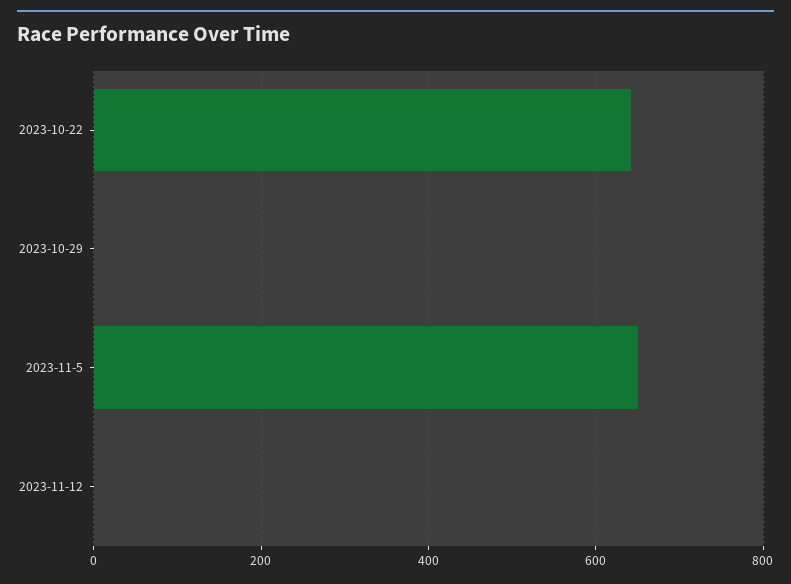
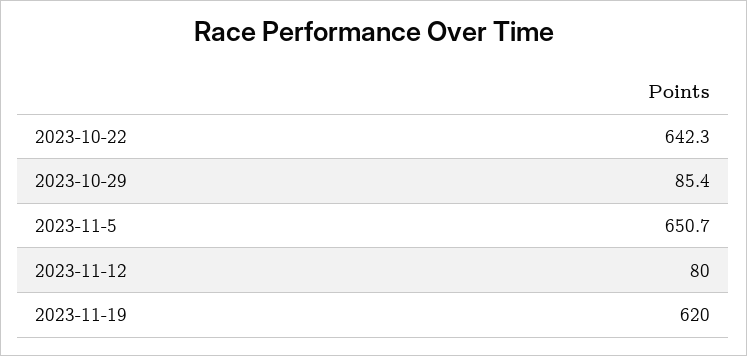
2023-10-29: 0 -> 85.4
2023-11-12: 0 -> 80
2023-11-19: none -> 620

